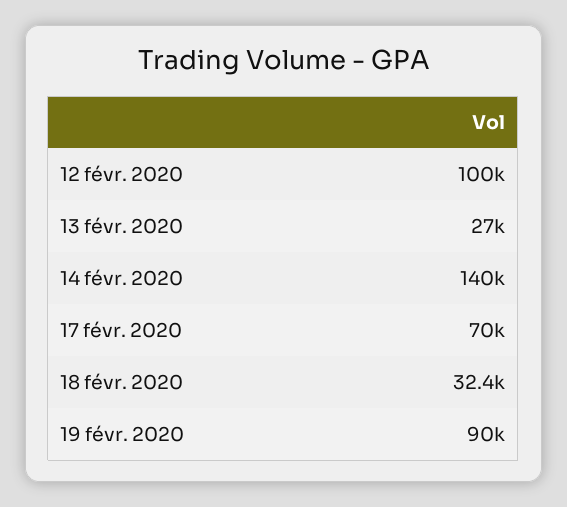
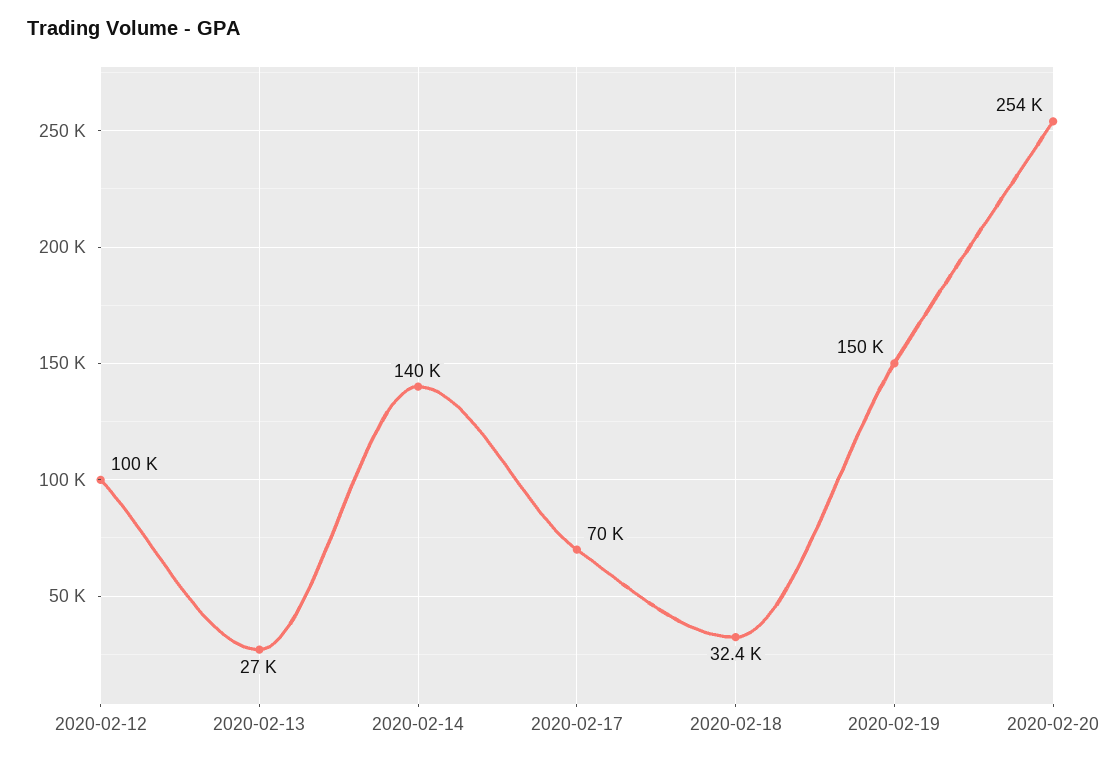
19 févr. 2020: 90000 -> 150000
2020-02-20: none -> 254000

